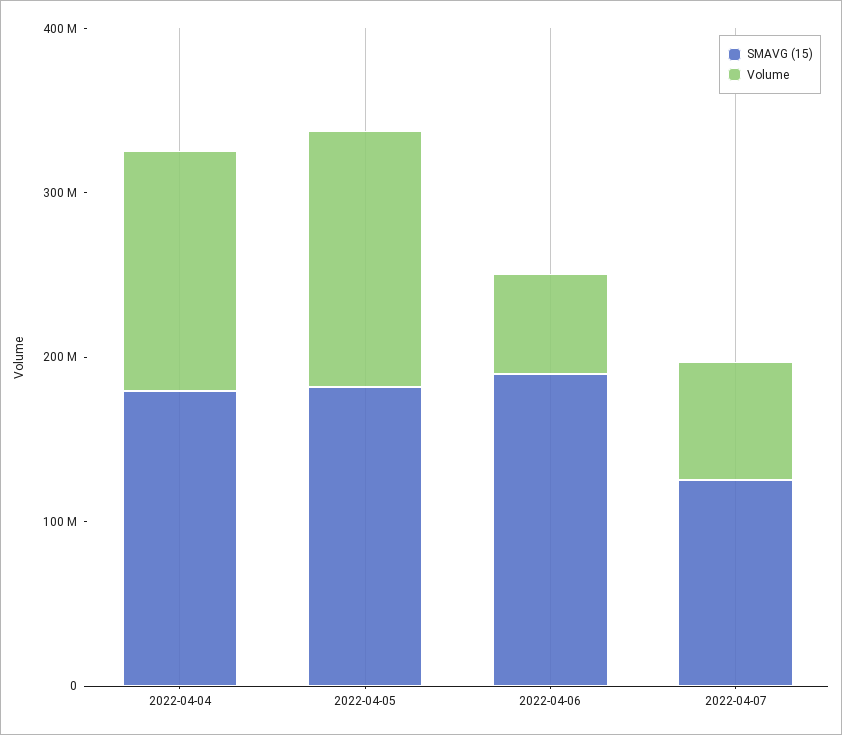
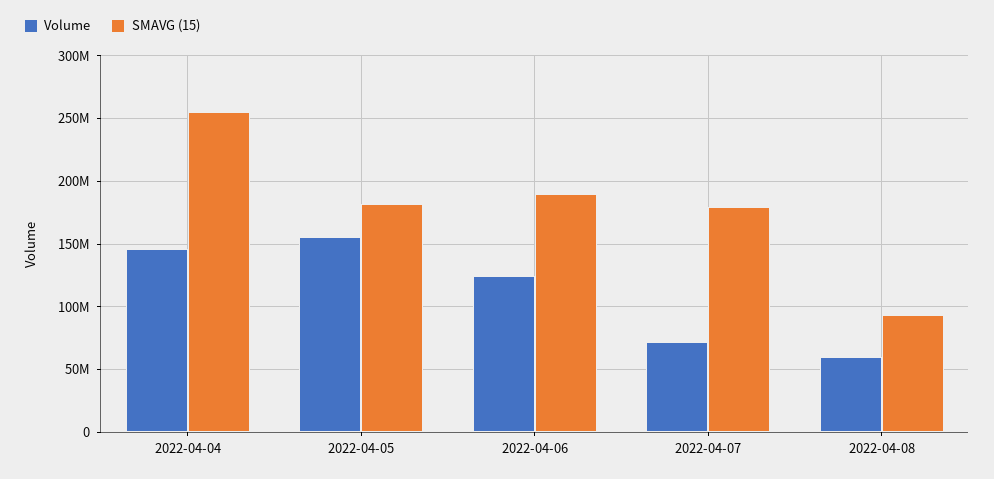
SMAVG (15), 2022-04-04: 180000000 -> 255000000
Volume, 2022-04-06: 60000000 -> 125000000
SMAVG (15), 2022-04-07: 120000000 -> 180000000
Volume, 2022-04-08: none -> 60000000
SMAVG (15), 2022-04-08: none -> 95000000

